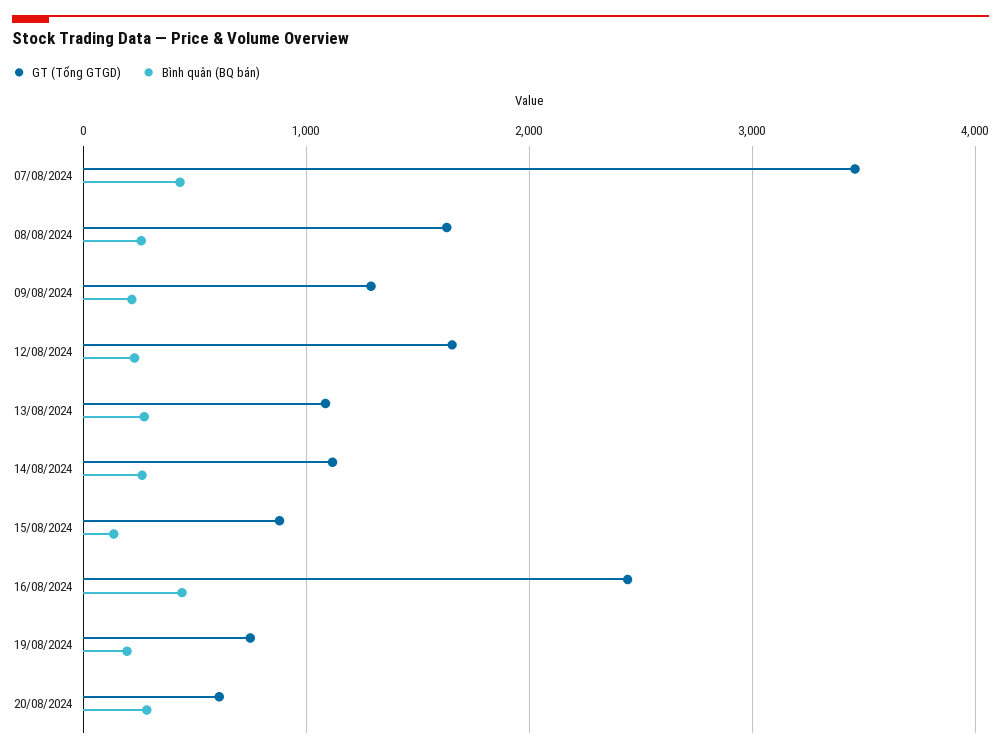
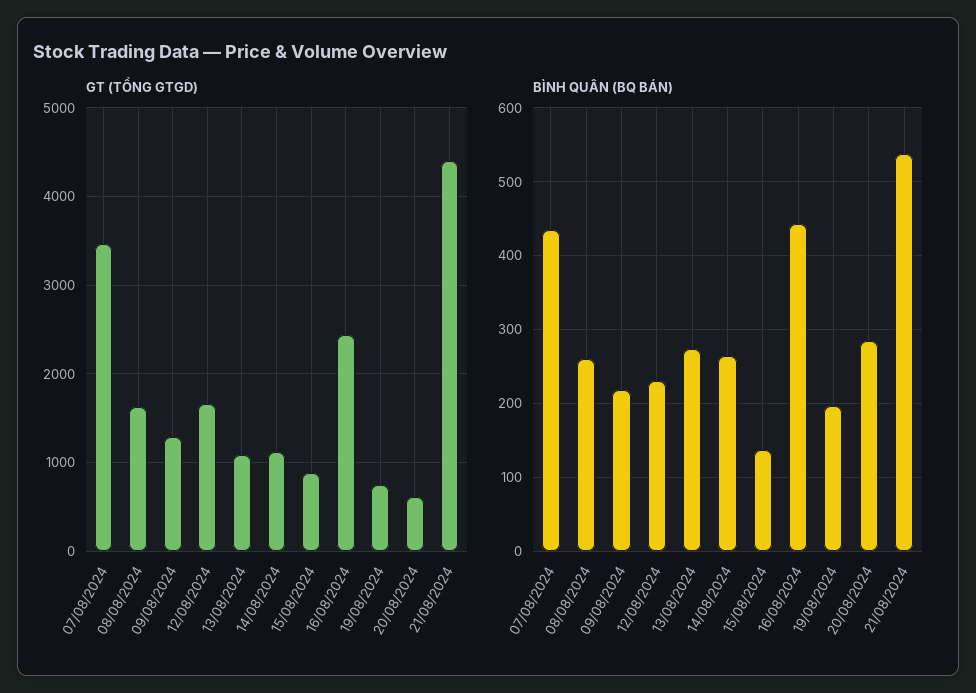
GT (Tổng GTGD), 21/08/2024: none -> 4400
Bình quân (BQ bán), 21/08/2024: none -> 540

